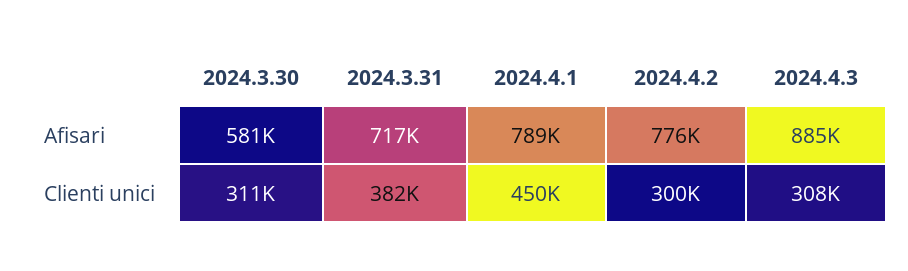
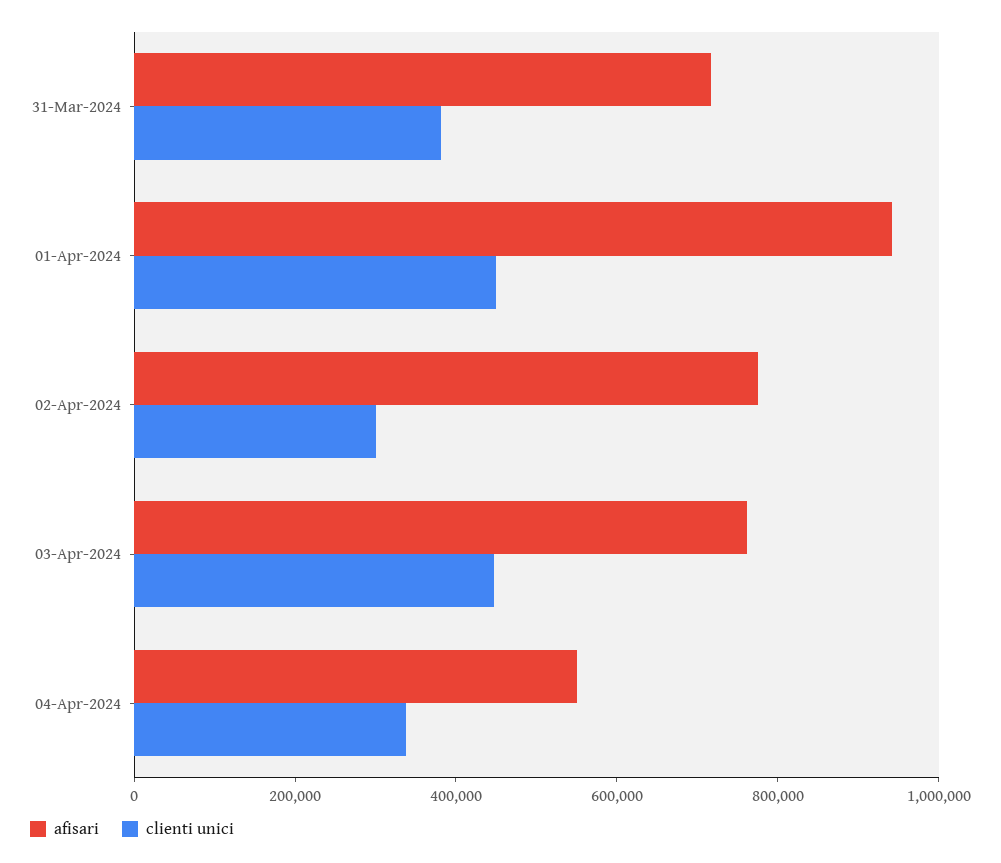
Afisari, 2024.3.30: 581000 -> none
Afisari, 2024.4.1: 789000 -> 950000
Afisari, 2024.4.3: 885000 -> 750000
Clienti unici, 2024.3.30: 311000 -> none
Clienti unici, 2024.4.3: 308000 -> 450000
Afisari, 04-Apr-2024: none -> 550000
Clienti unici, 04-Apr-2024: none -> 350000

